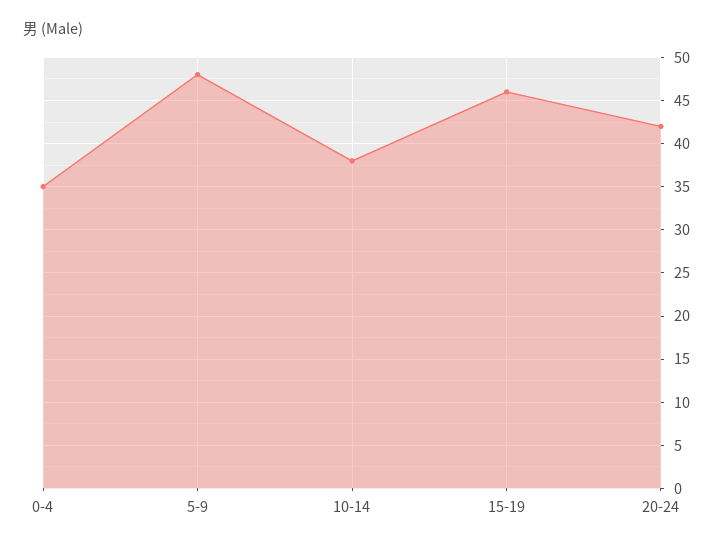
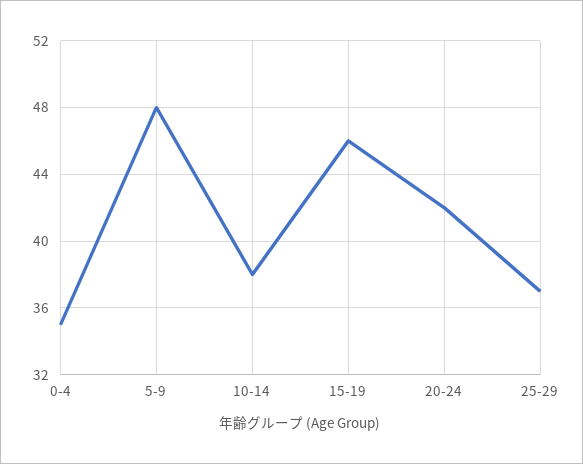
25-29: none -> 37

